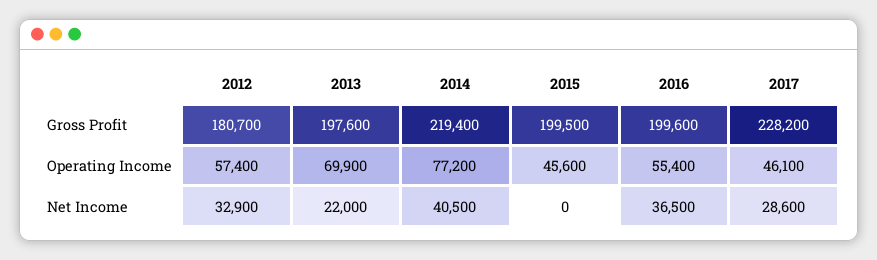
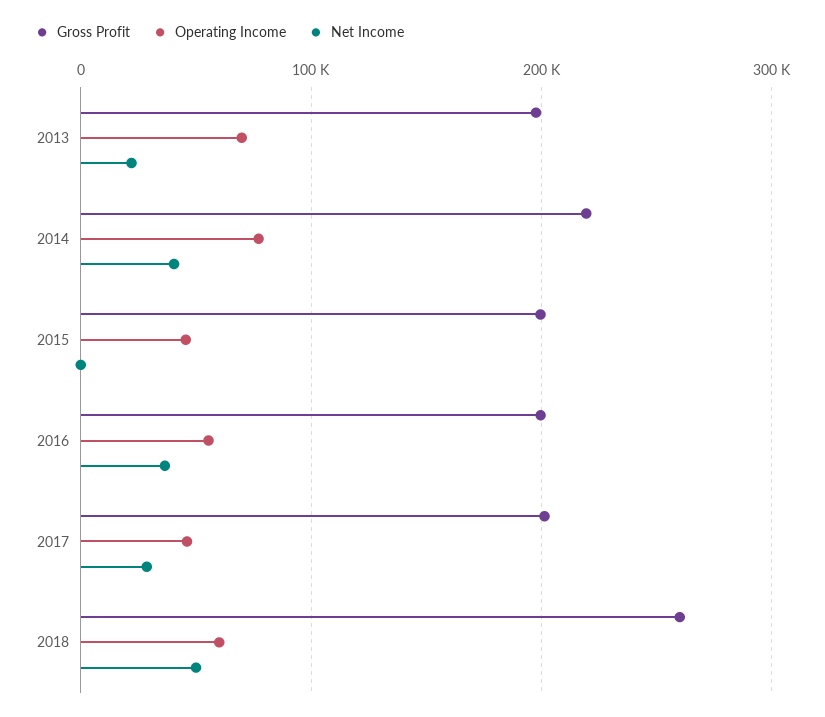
Gross Profit, 2012: 180700 -> none
Gross Profit, 2017: 228200 -> 200000
Operating Income, 2012: 57400 -> none
Net Income, 2012: 32900 -> none
Gross Profit, 2018: none -> 260000
Operating Income, 2018: none -> 60000
Net Income, 2018: none -> 50000

